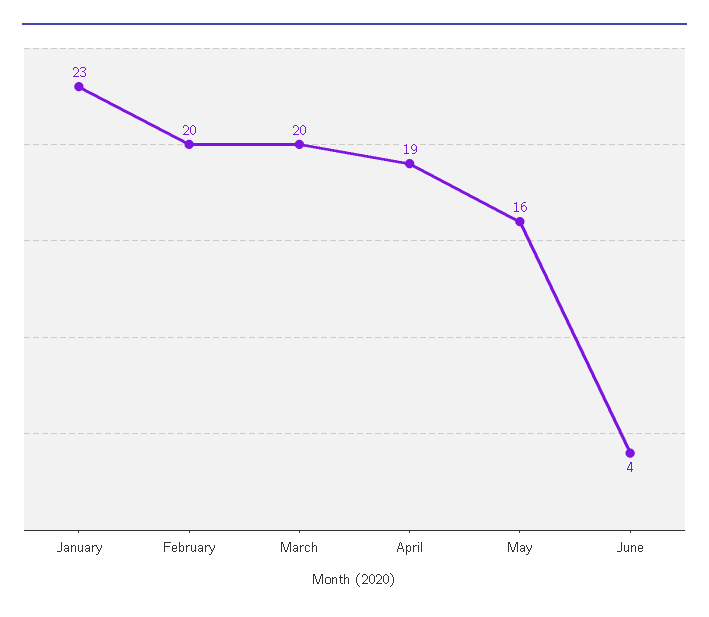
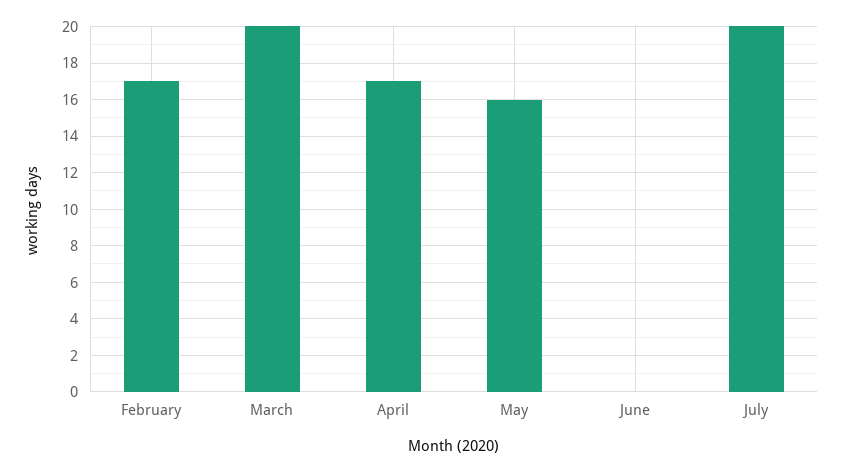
January: 23 -> none
February: 20 -> 17
April: 19 -> 17
June: 4 -> 0
July: none -> 20

